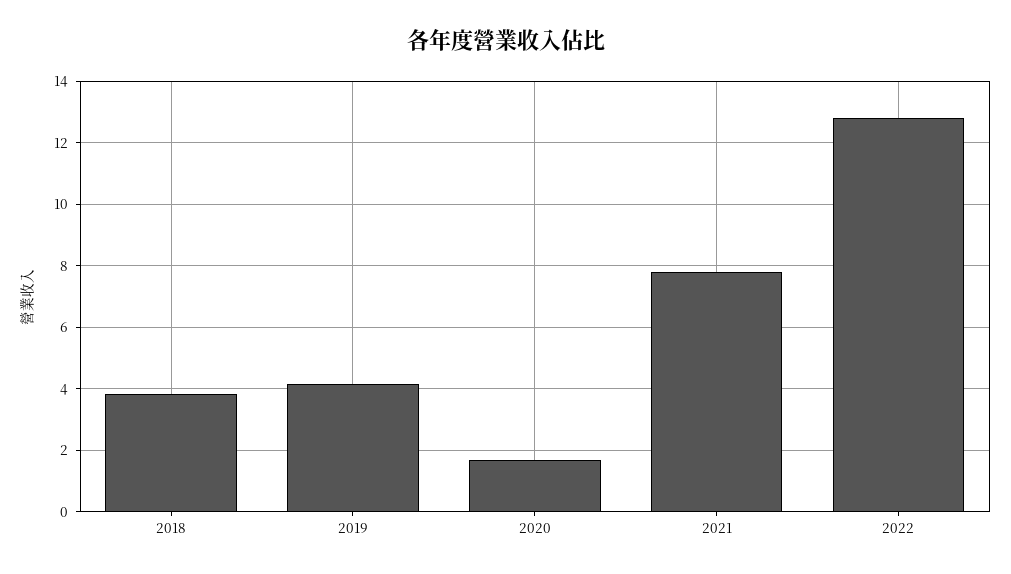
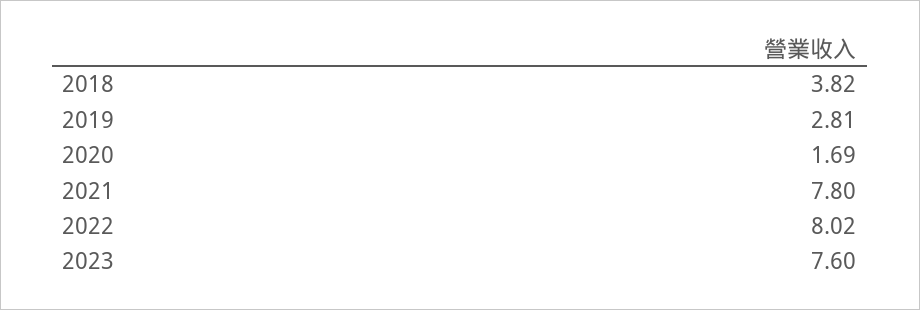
2019: 4.2 -> 2.81
2022: 12.8 -> 8.02
2023: none -> 7.6

